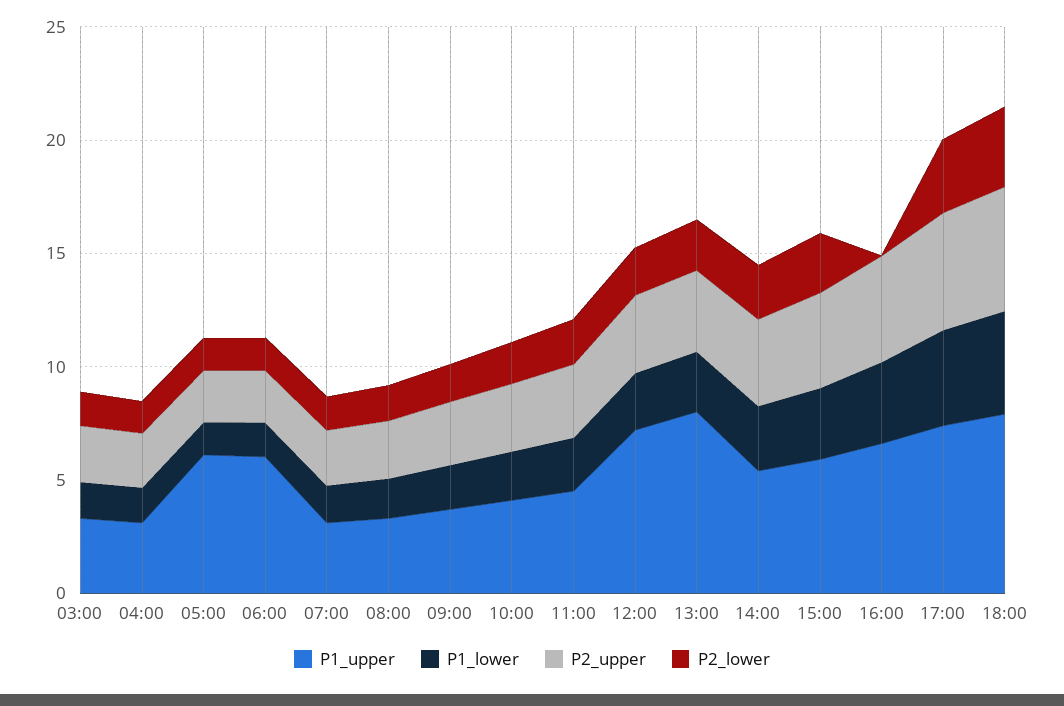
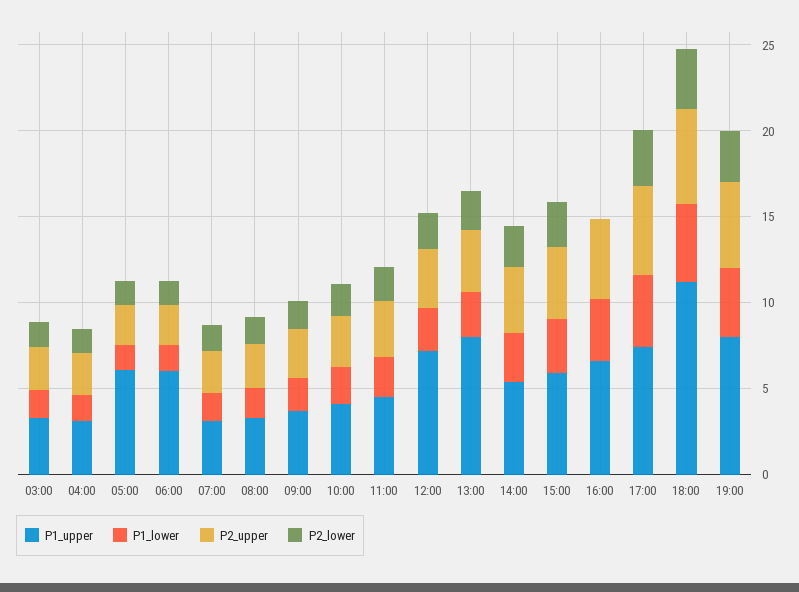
P1_upper, 18:00: 8 -> 11
P1_upper, 19:00: none -> 8
P1_lower, 19:00: none -> 4
P2_upper, 19:00: none -> 5
P2_lower, 19:00: none -> 3

